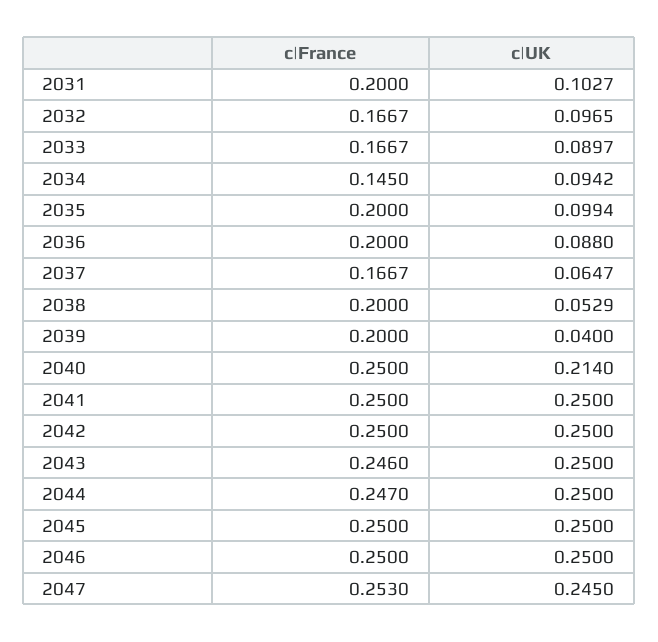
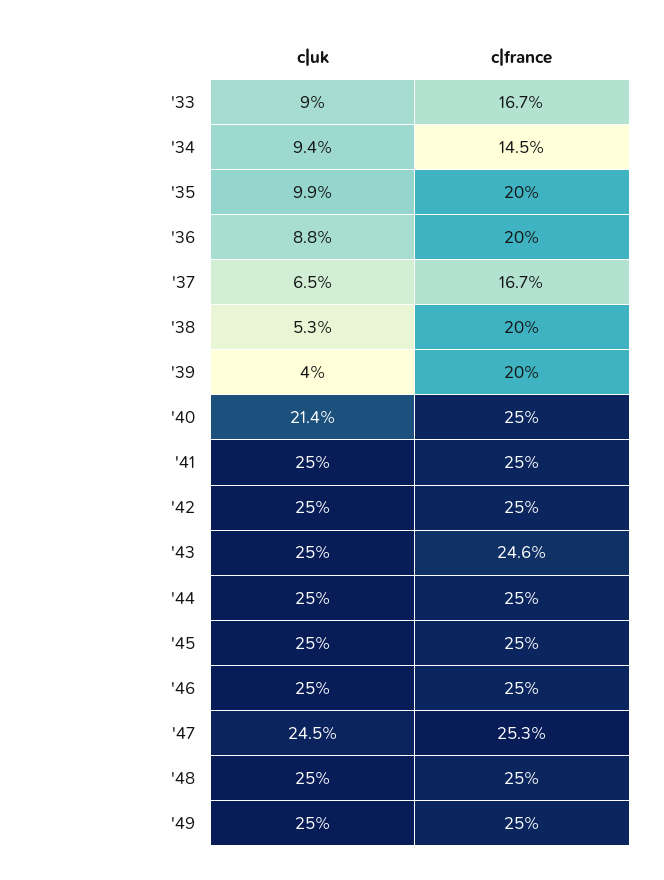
c|France, 2031: 0.2 -> none
c|UK, 2031: 0.1027 -> none
c|France, 2032: 0.1667 -> none
c|UK, 2032: 0.0965 -> none
c|France, 2044: 0.247 -> 0.25
c|UK, '48: none -> 0.25
c|France, '48: none -> 0.25
c|UK, '49: none -> 0.25
c|France, '49: none -> 0.25

